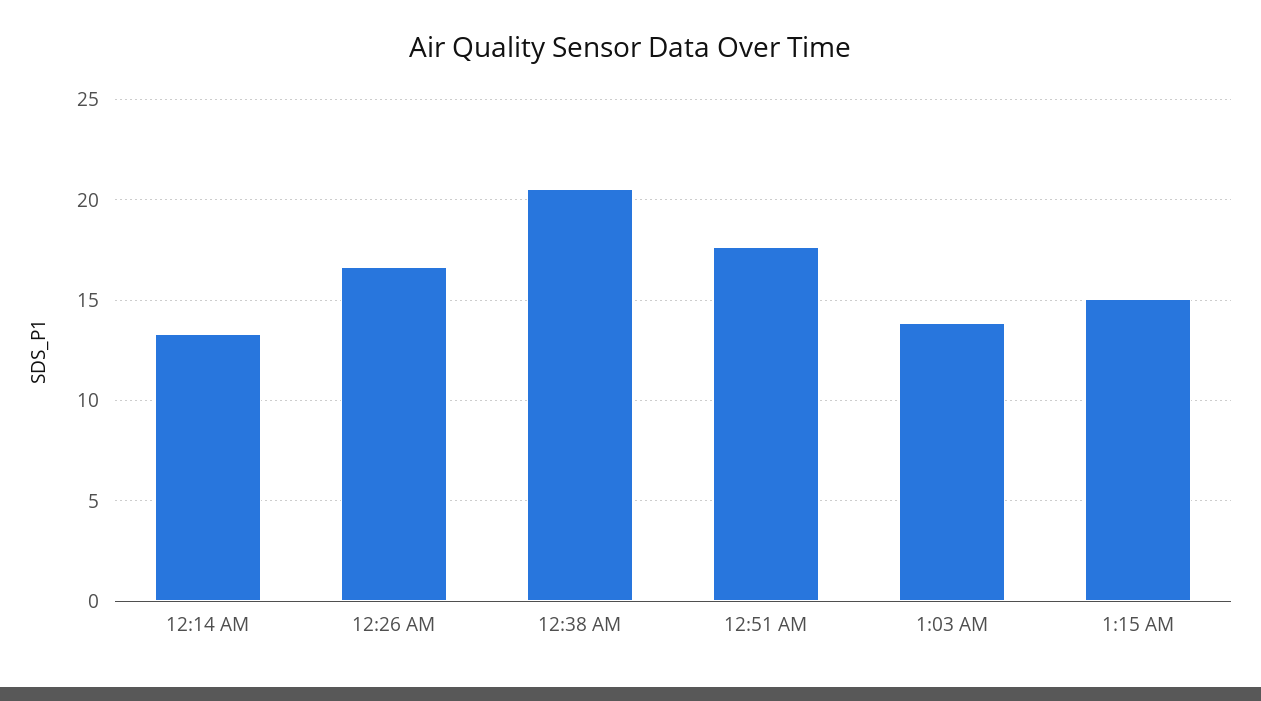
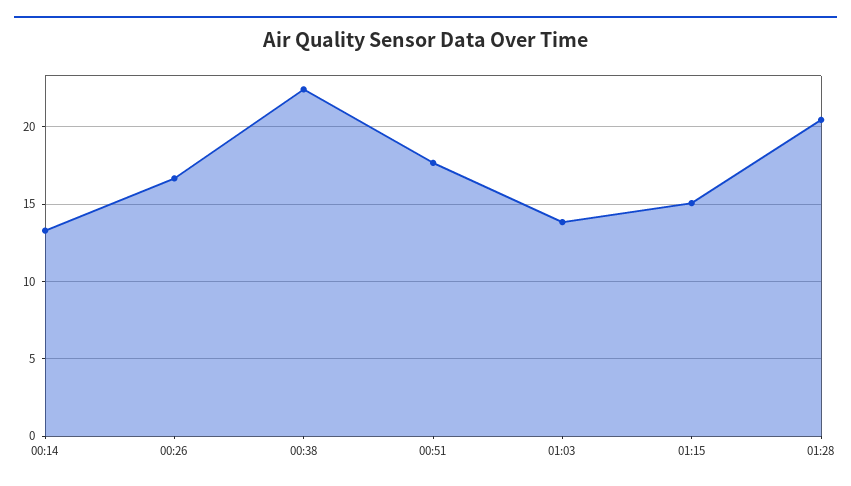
12:38 AM: 20.5 -> 22.5
01:28: none -> 20.5

